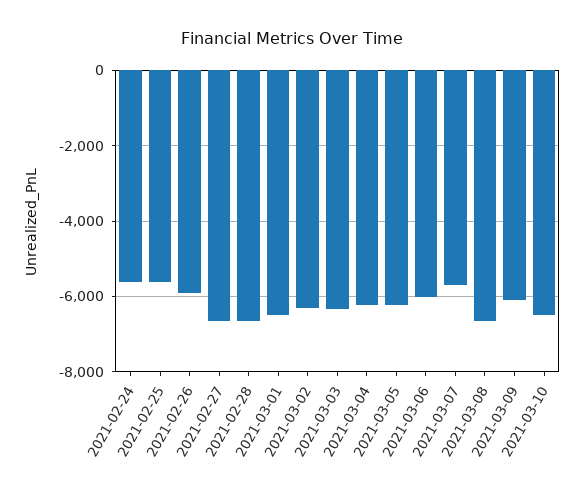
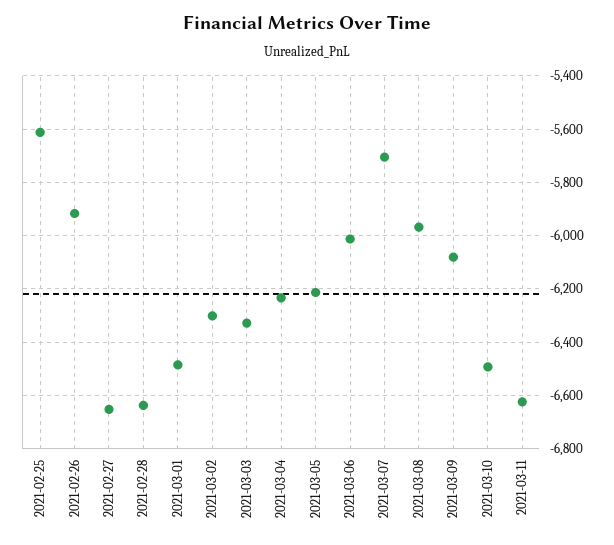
2021-02-24: -5600 -> none
2021-03-08: -6600 -> -5975
2021-03-11: none -> -6625

